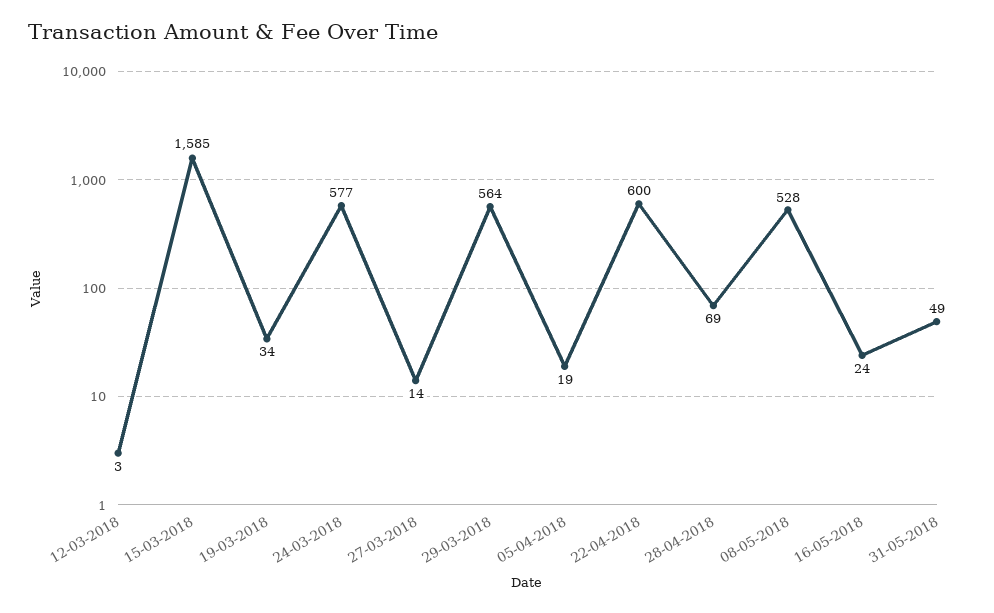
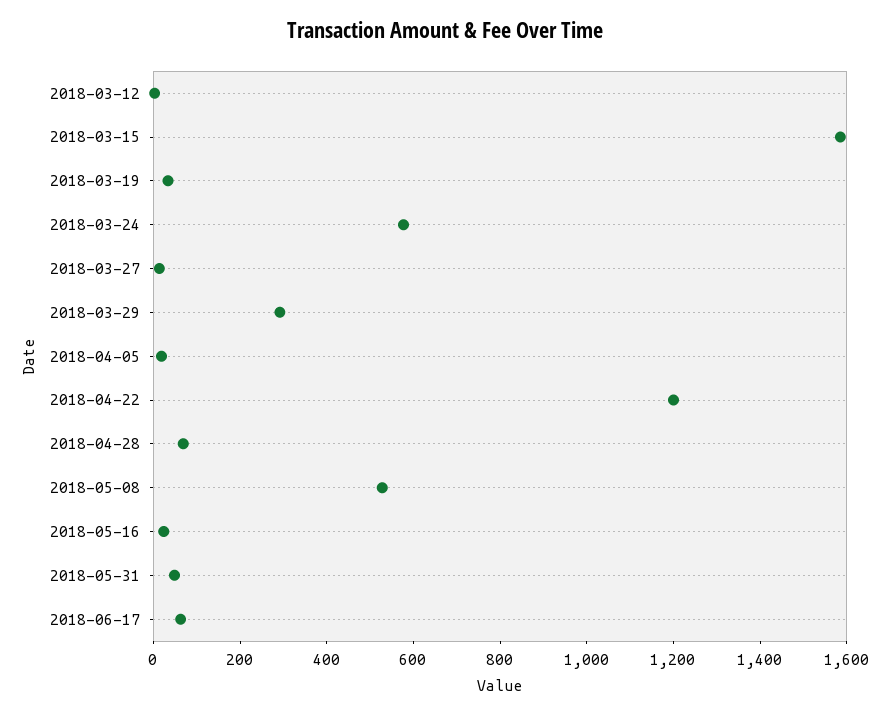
29-03-2018: 564 -> 300
22-04-2018: 600 -> 1200
2018-06-17: none -> 50

